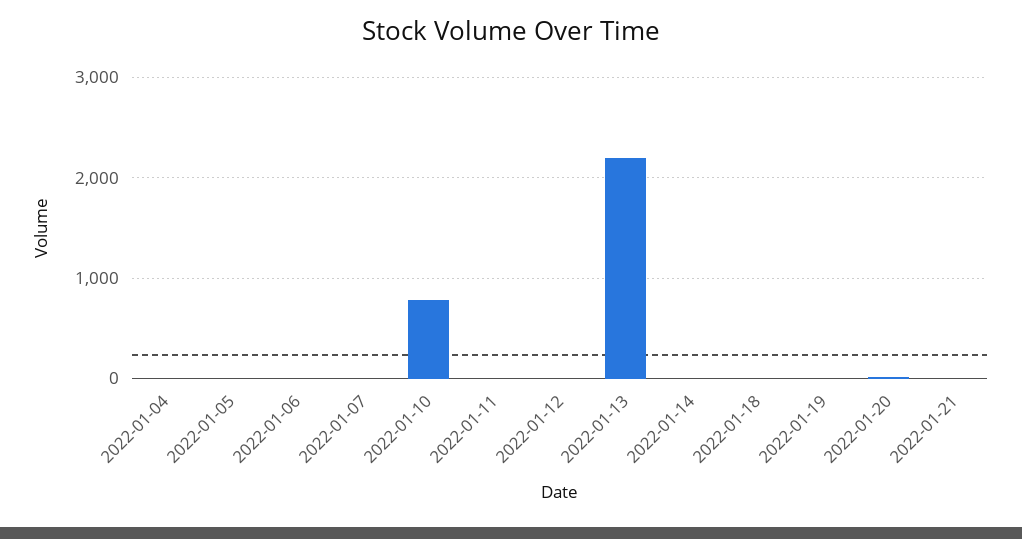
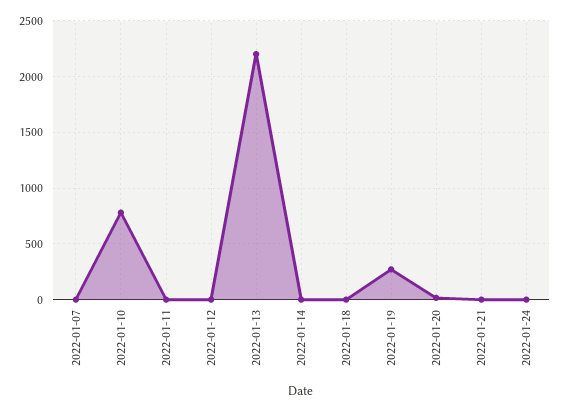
2022-01-04: 0 -> none
2022-01-05: 0 -> none
2022-01-06: 0 -> none
2022-01-19: 0 -> 300
2022-01-24: none -> 0

